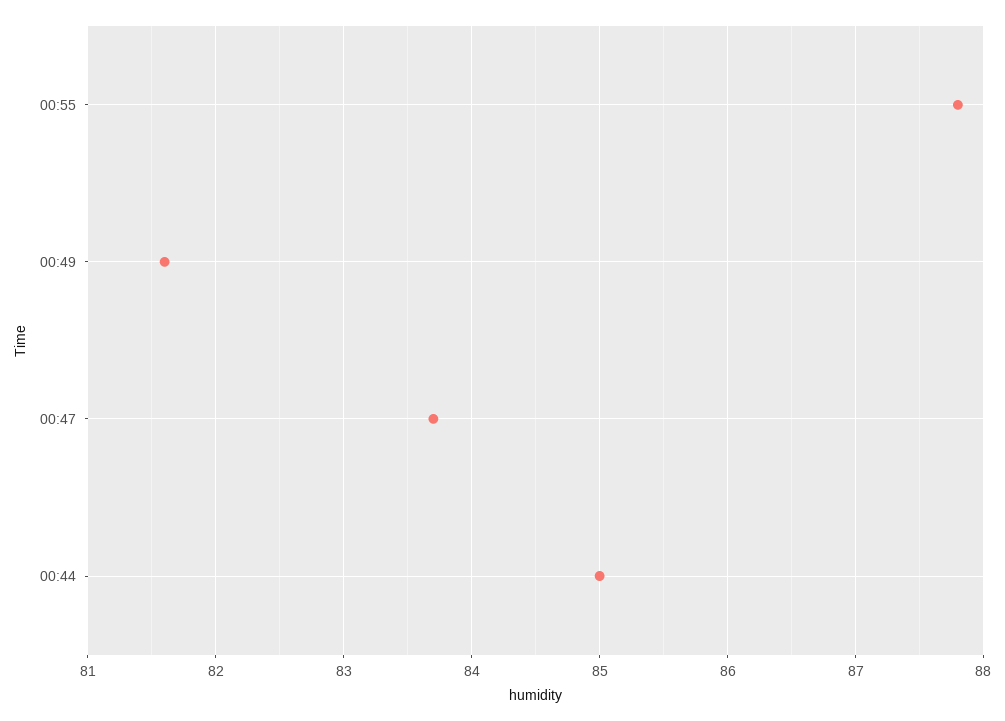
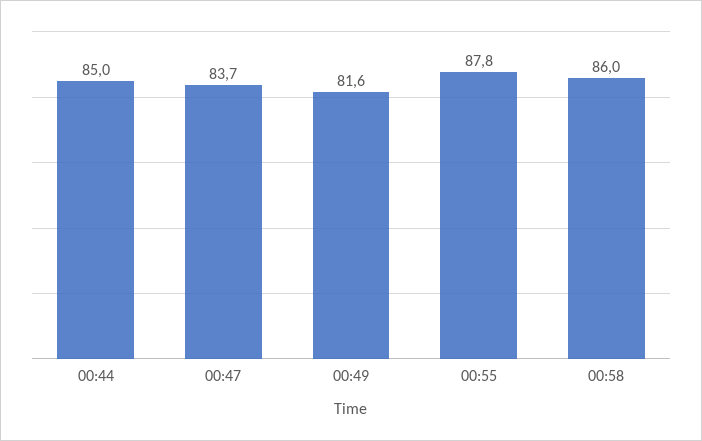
00:58: none -> 86

